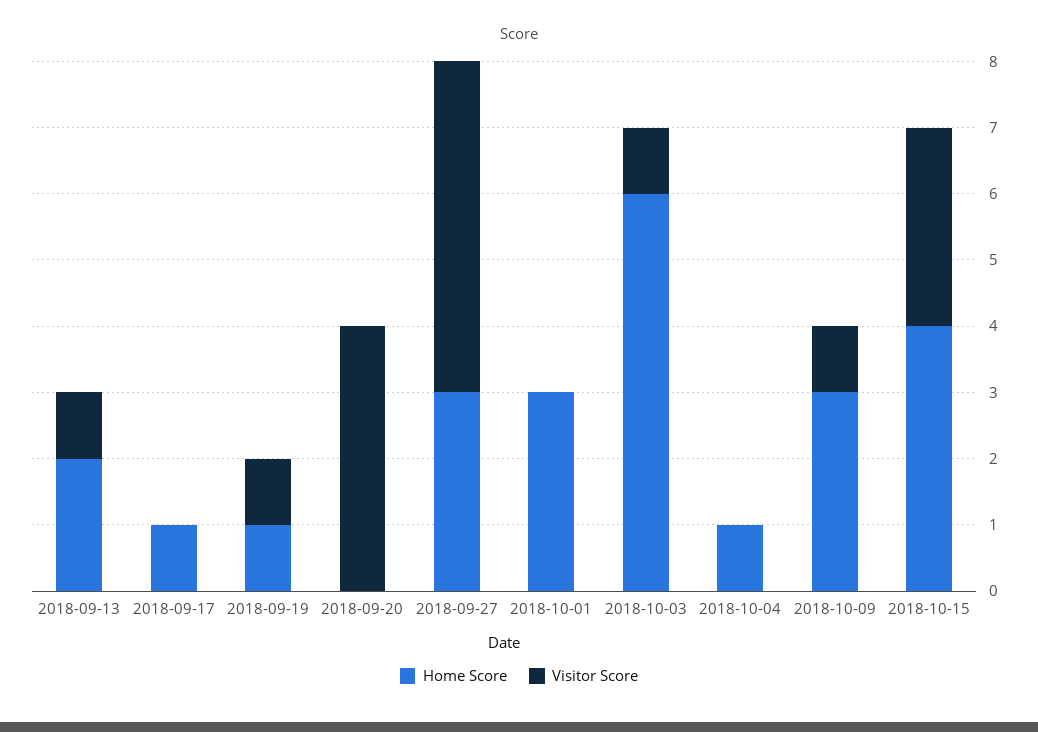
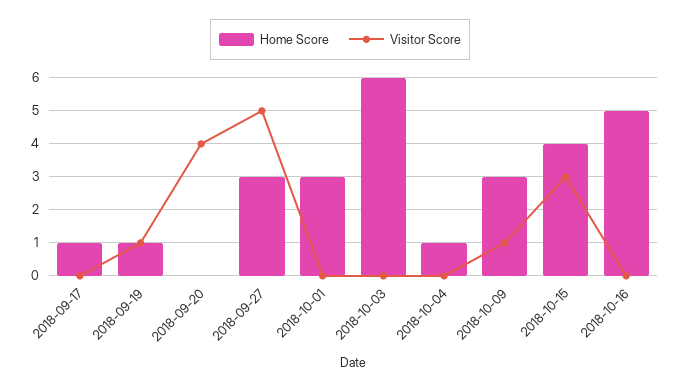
Home Score, 2018-09-13: 2 -> none
Visitor Score, 2018-09-13: 1 -> none
Visitor Score, 2018-10-03: 1 -> 0
Home Score, 2018-10-16: none -> 5
Visitor Score, 2018-10-16: none -> 0

